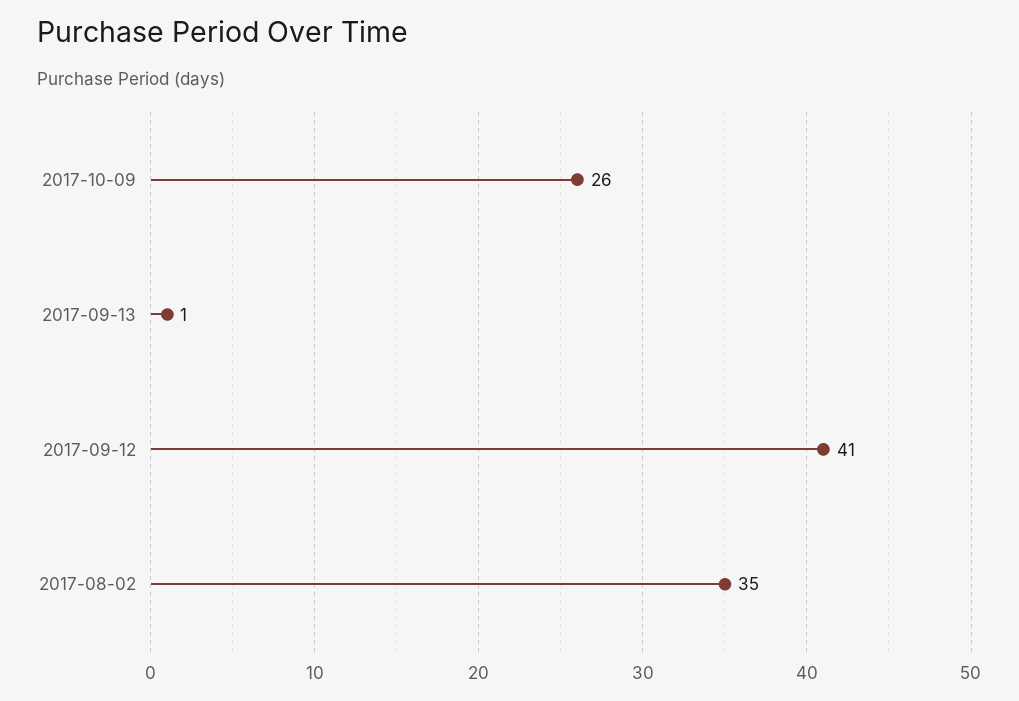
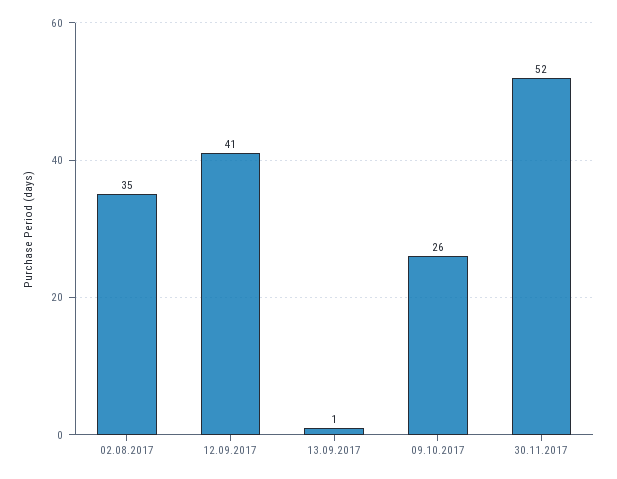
30.11.2017: none -> 52

